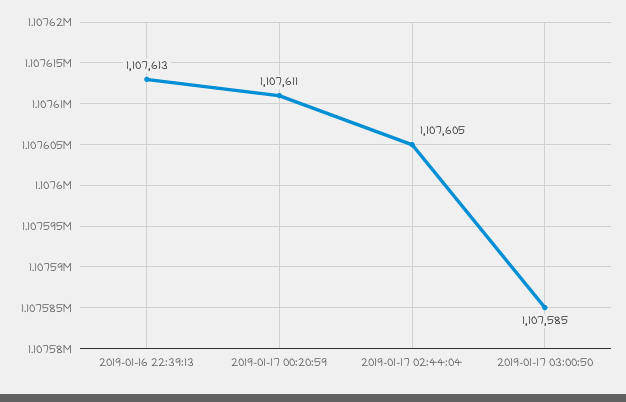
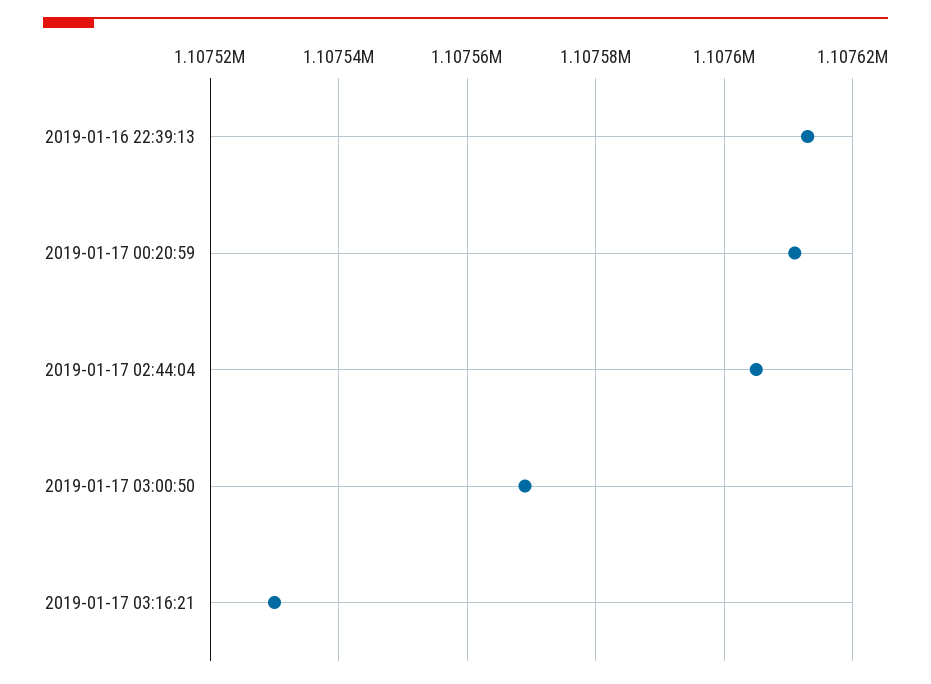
2019-01-17 03:00:50: 1107585 -> 1107570
2019-01-17 03:16:21: none -> 1107530

